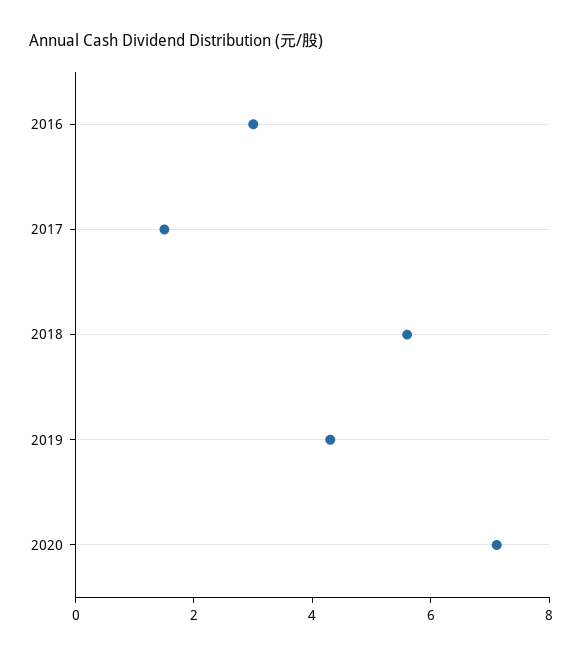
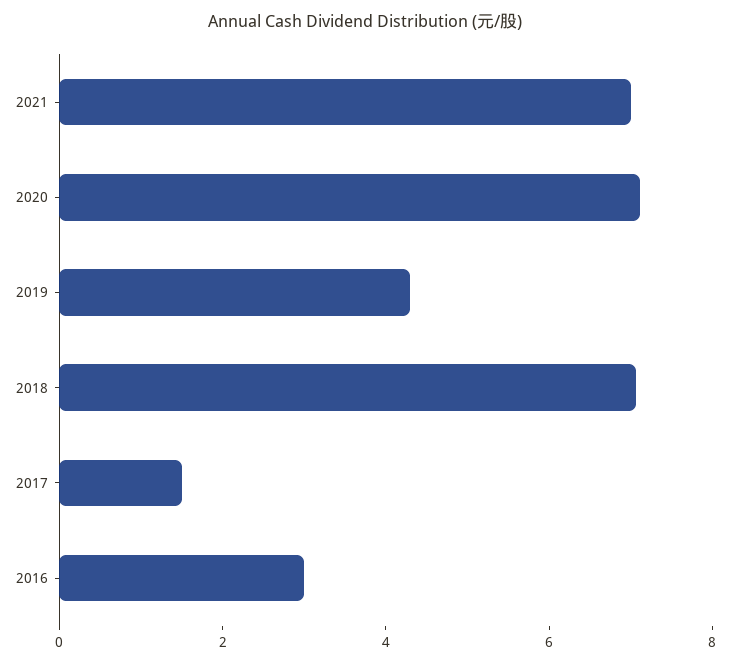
2018: 5.5 -> 7
2021: none -> 7

